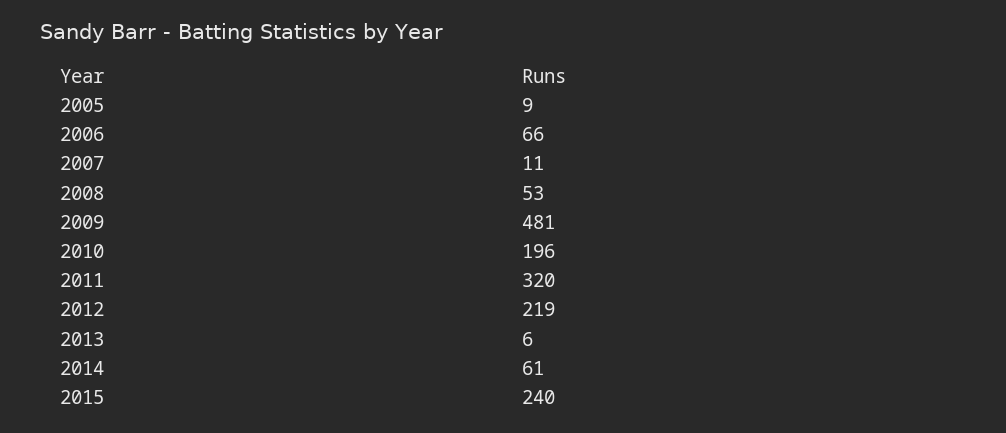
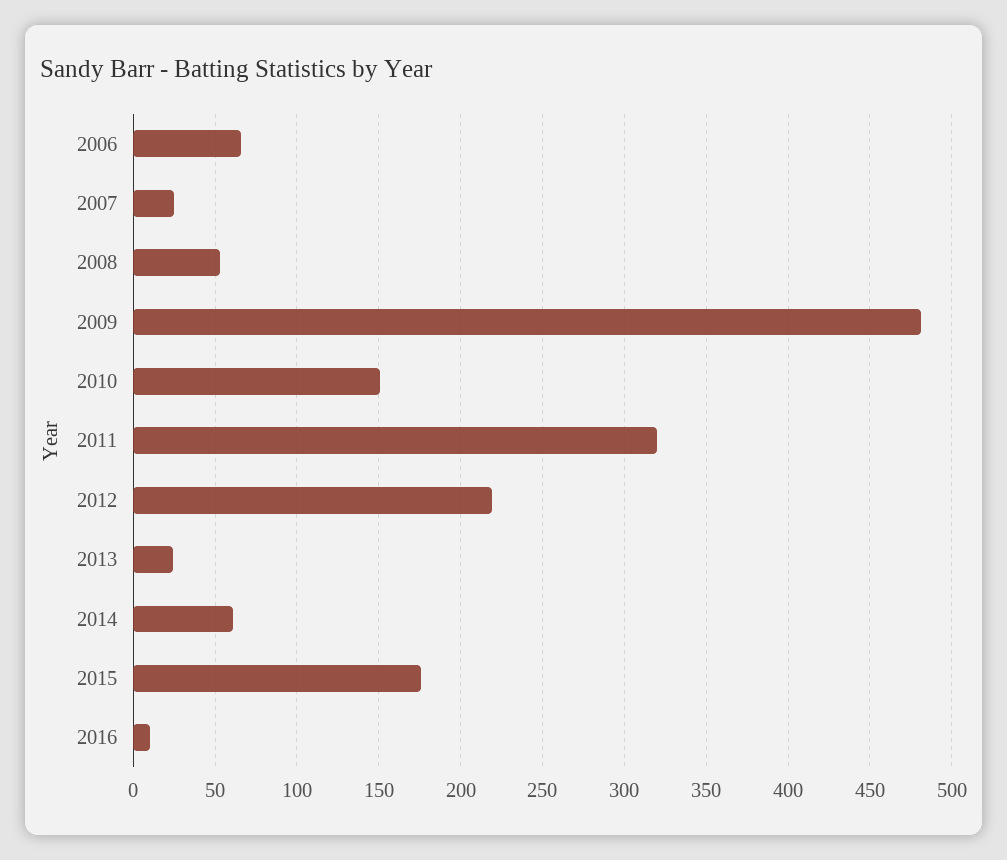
2005: 9 -> none
2007: 11 -> 25
2010: 196 -> 150
2013: 6 -> 25
2015: 240 -> 175
2016: none -> 10

